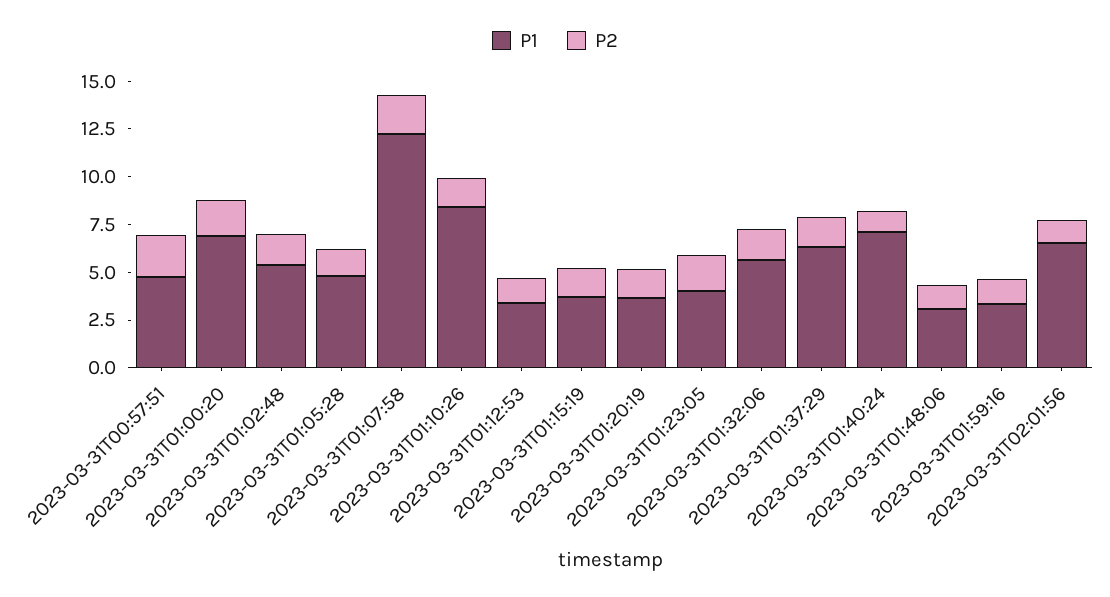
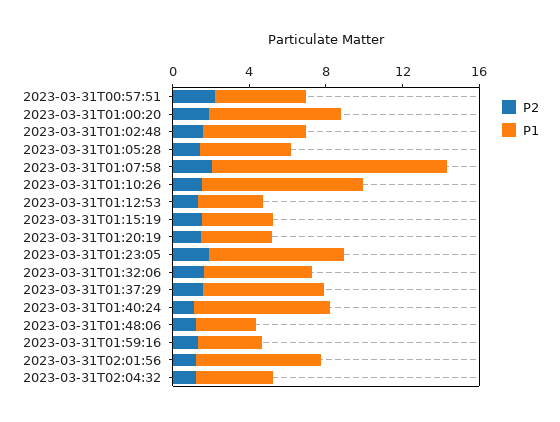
P1, 2023-03-31T01:23:05: 4 -> 7
P2, 2023-03-31T02:04:32: none -> 1
P1, 2023-03-31T02:04:32: none -> 4

